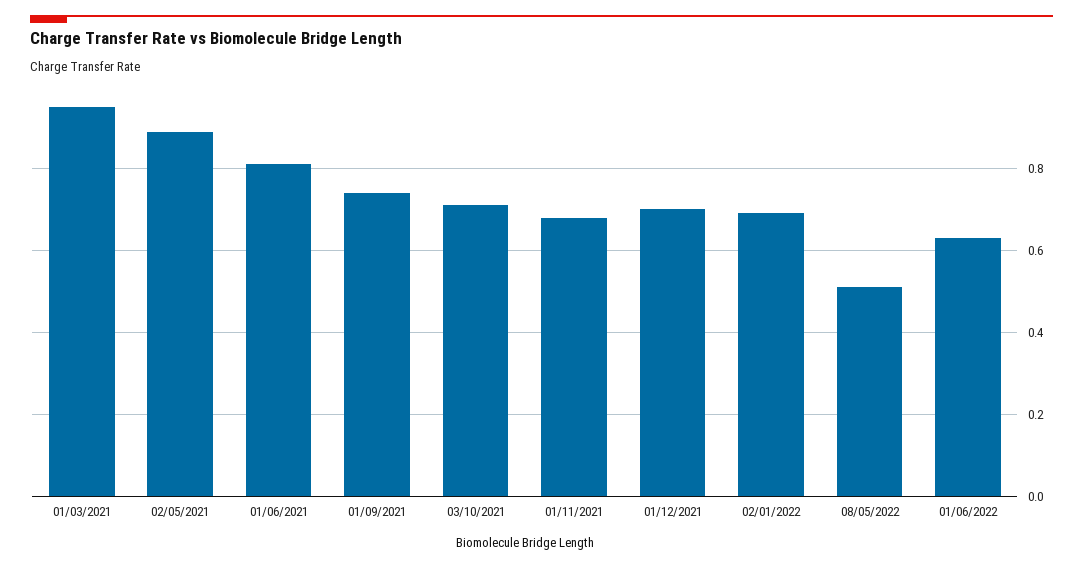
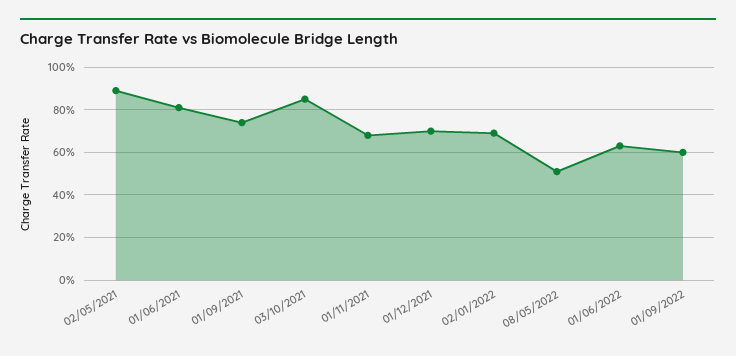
01/03/2021: 0.95 -> none
03/10/2021: 0.7 -> 0.85
01/09/2022: none -> 0.6

